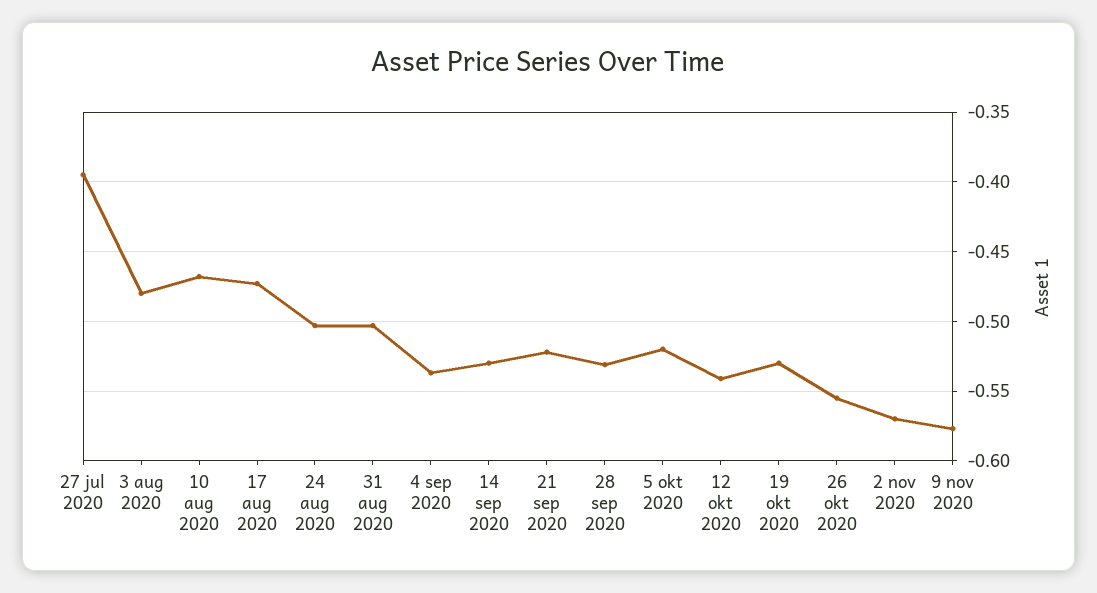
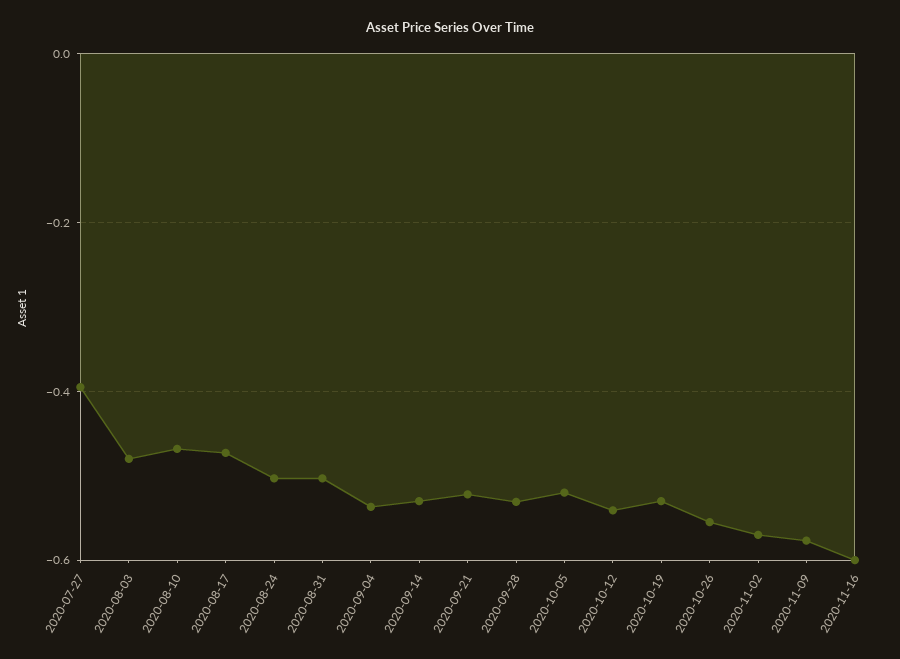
2020-11-16: none -> -0.6

